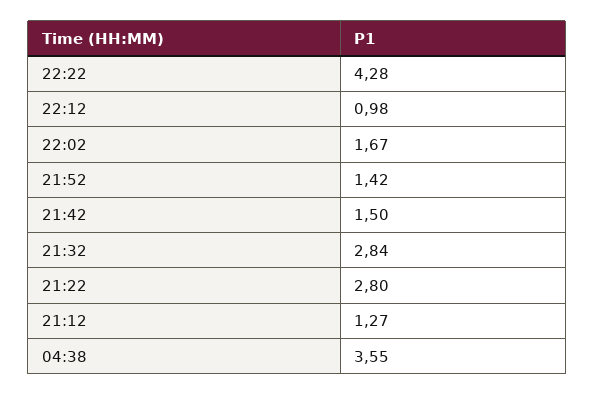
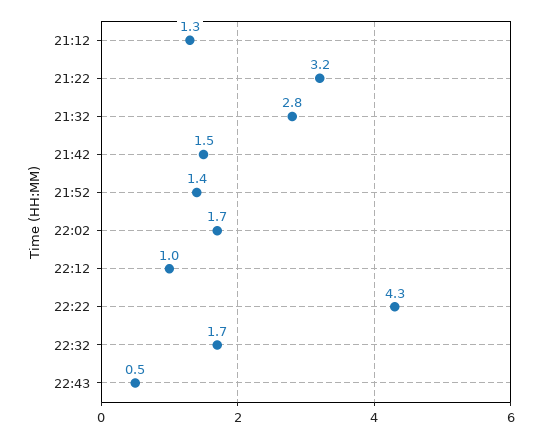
21:22: 2.8 -> 3.2
04:38: 3.55 -> none
22:32: none -> 1.7
22:43: none -> 0.5

